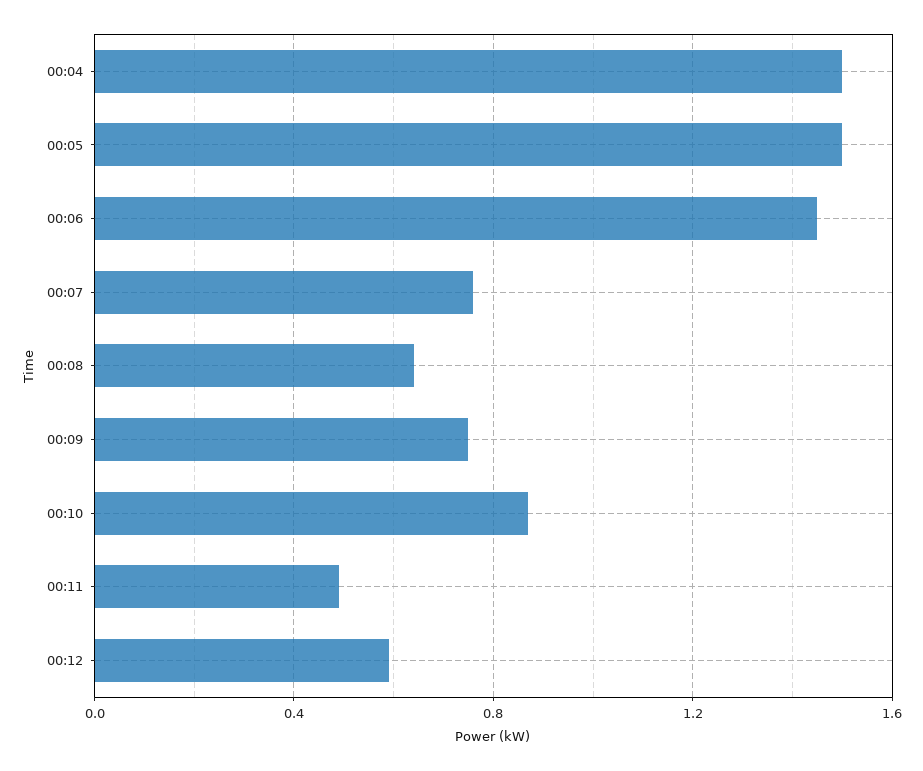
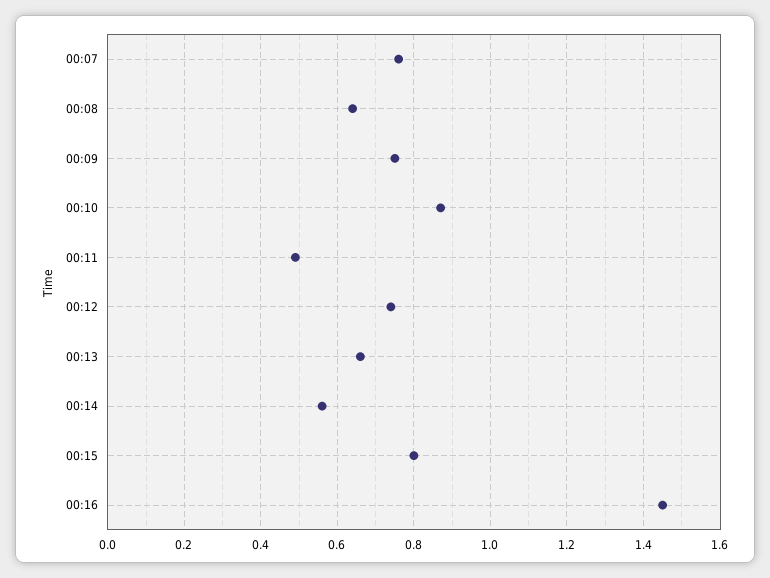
00:04: 1.5 -> none
00:05: 1.5 -> none
00:06: 1.45 -> none
00:12: 0.6 -> 0.75
00:13: none -> 0.65
00:14: none -> 0.55
00:15: none -> 0.8
00:16: none -> 1.45

